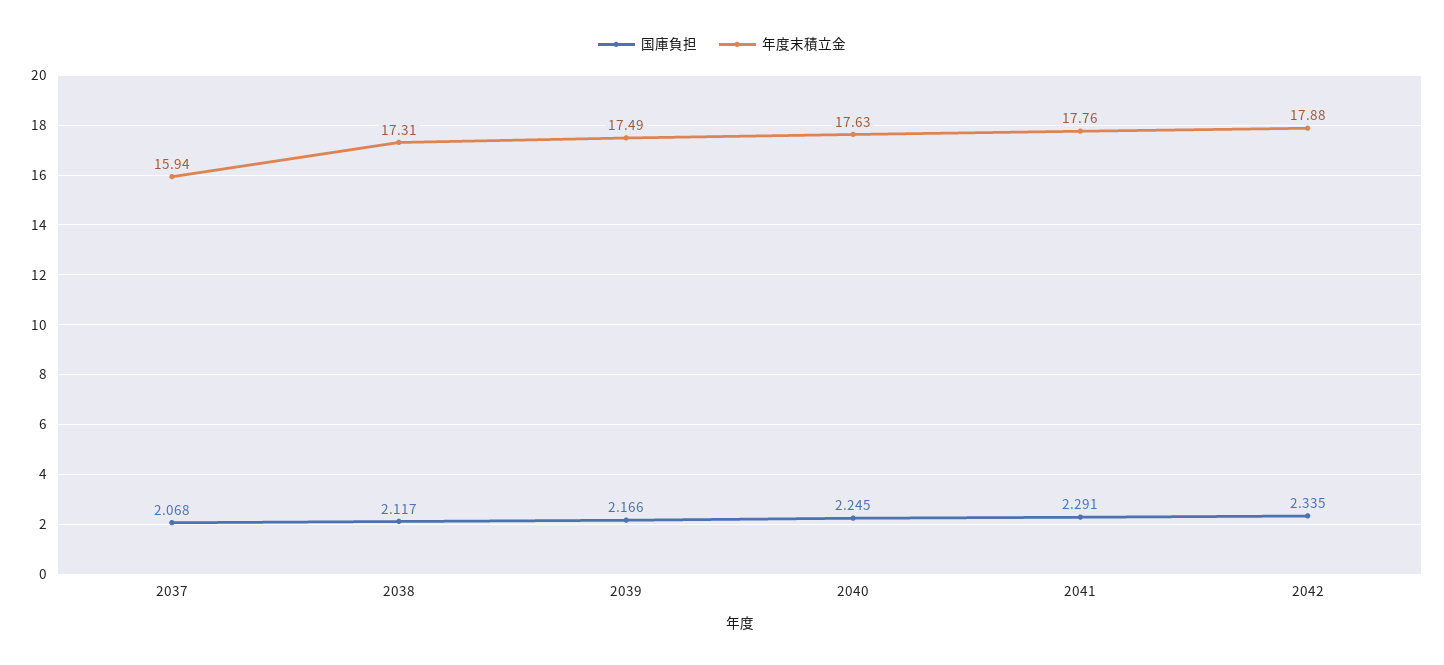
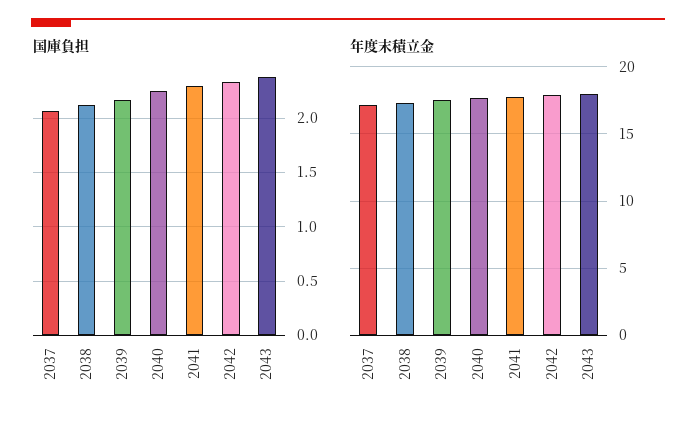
年度末積立金, 2037: 15.94 -> 17
国庫負担, 2043: none -> 2.4
年度末積立金, 2043: none -> 18

